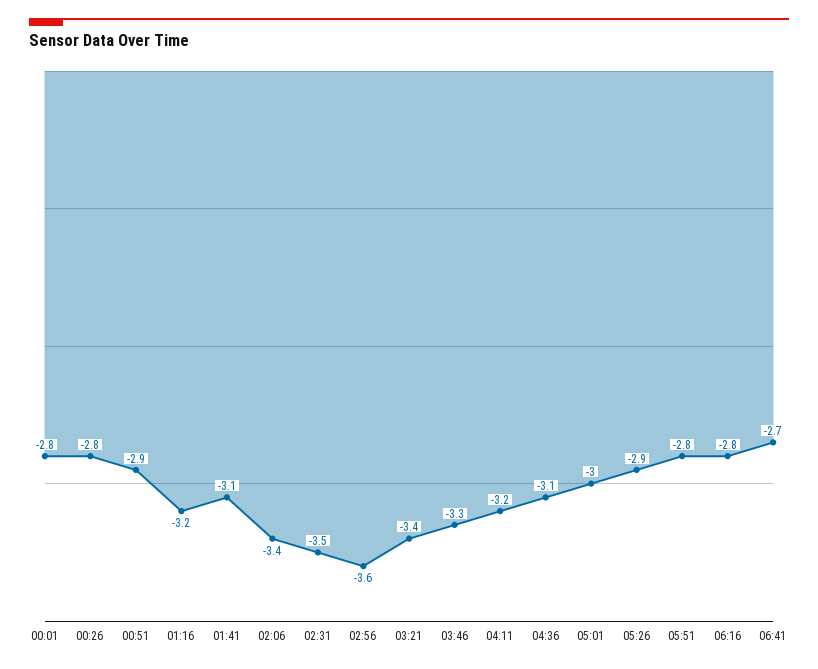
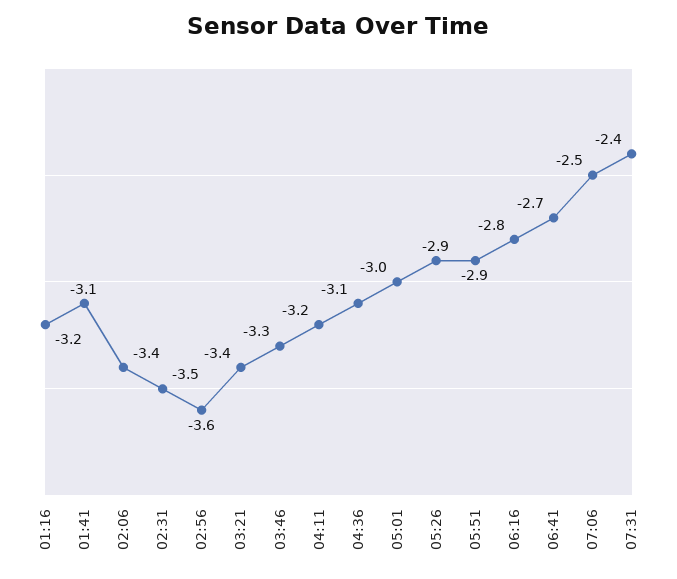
00:01: -2.8 -> none
00:26: -2.8 -> none
00:51: -2.9 -> none
05:51: -2.8 -> -2.9
07:06: none -> -2.5
07:31: none -> -2.4

